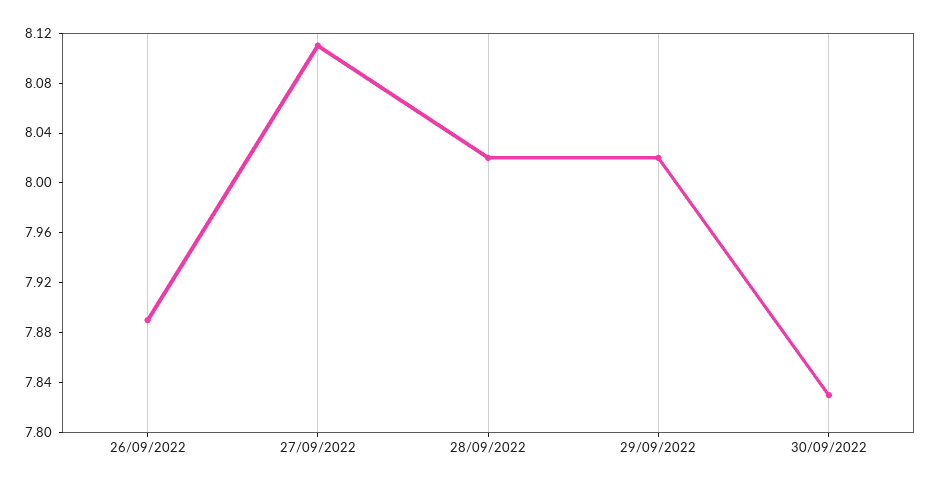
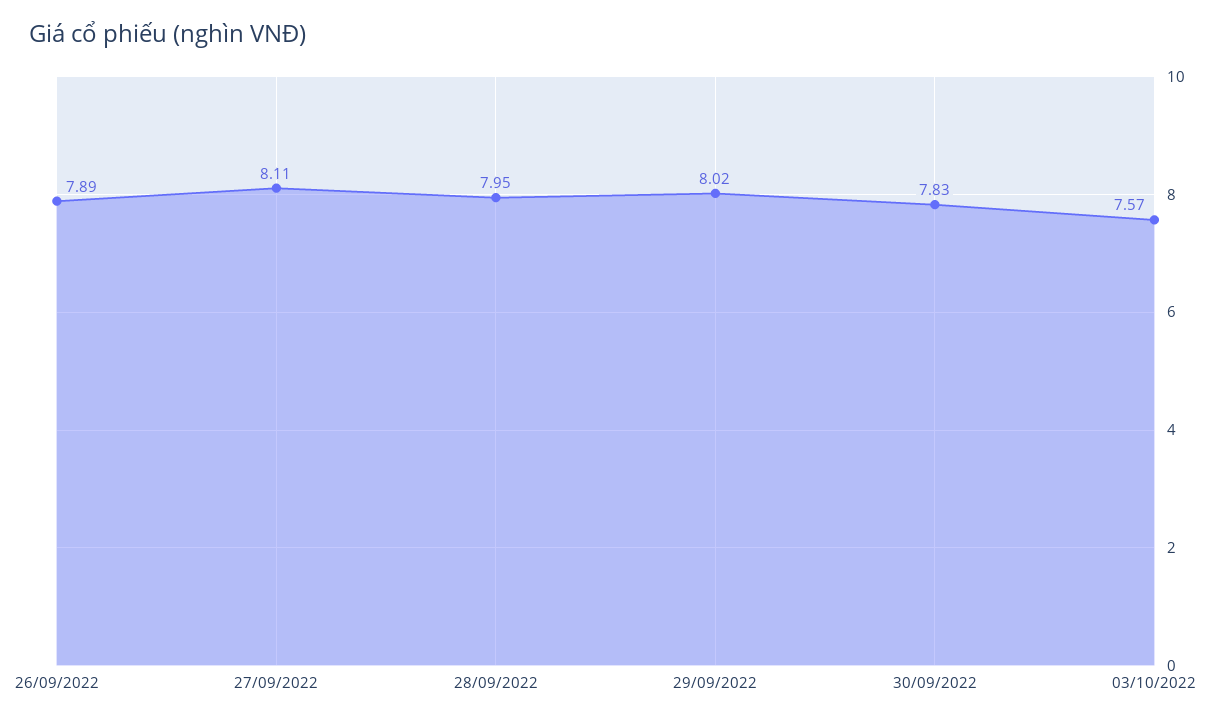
28/09/2022: 8.02 -> 7.95
03/10/2022: none -> 7.57

